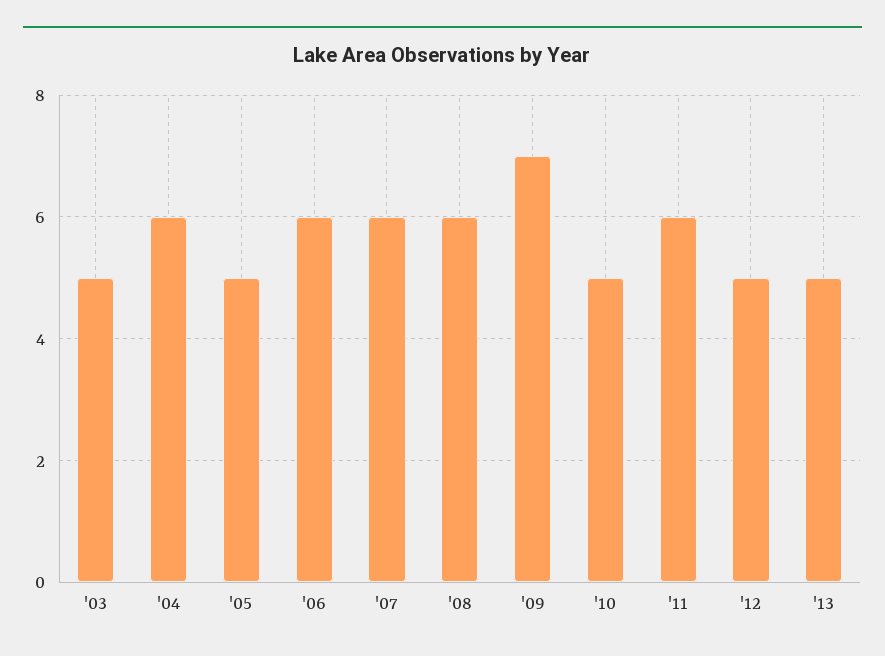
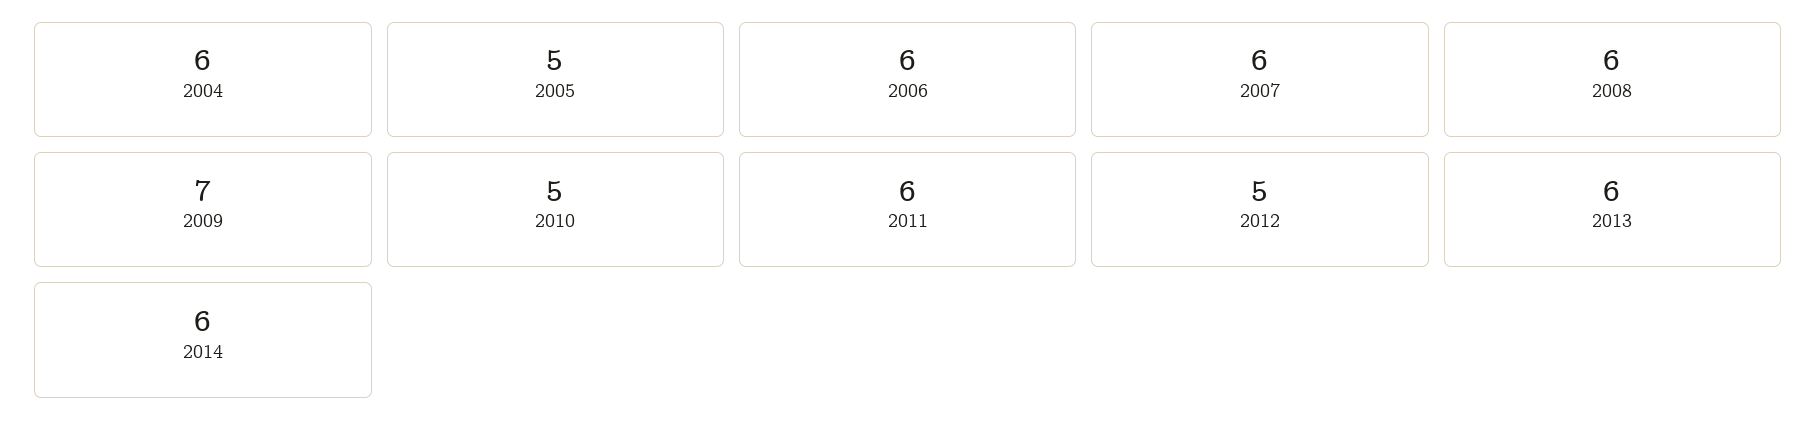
'03: 5 -> none
'13: 5 -> 6
2014: none -> 6

